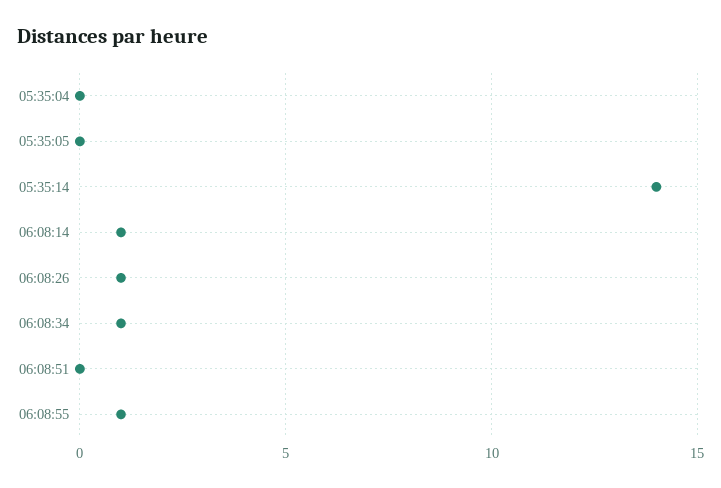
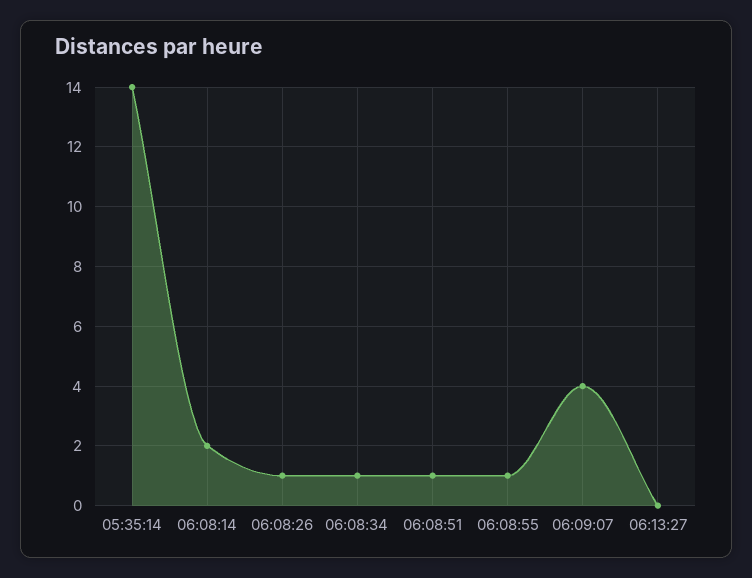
05:35:04: 0 -> none
05:35:05: 0 -> none
06:08:14: 1 -> 2
06:08:51: 0 -> 1
06:09:07: none -> 4
06:13:27: none -> 0

